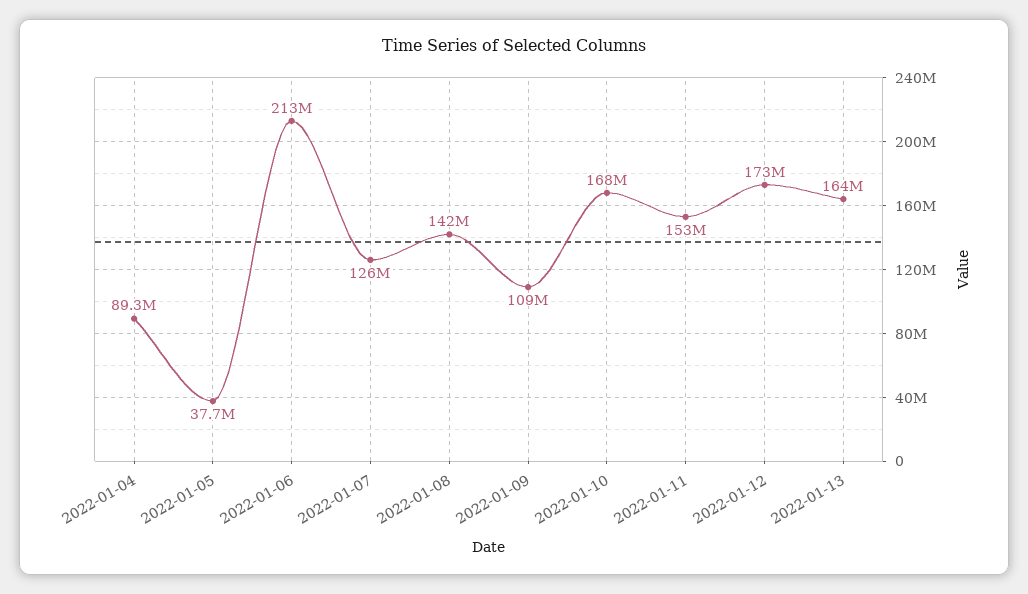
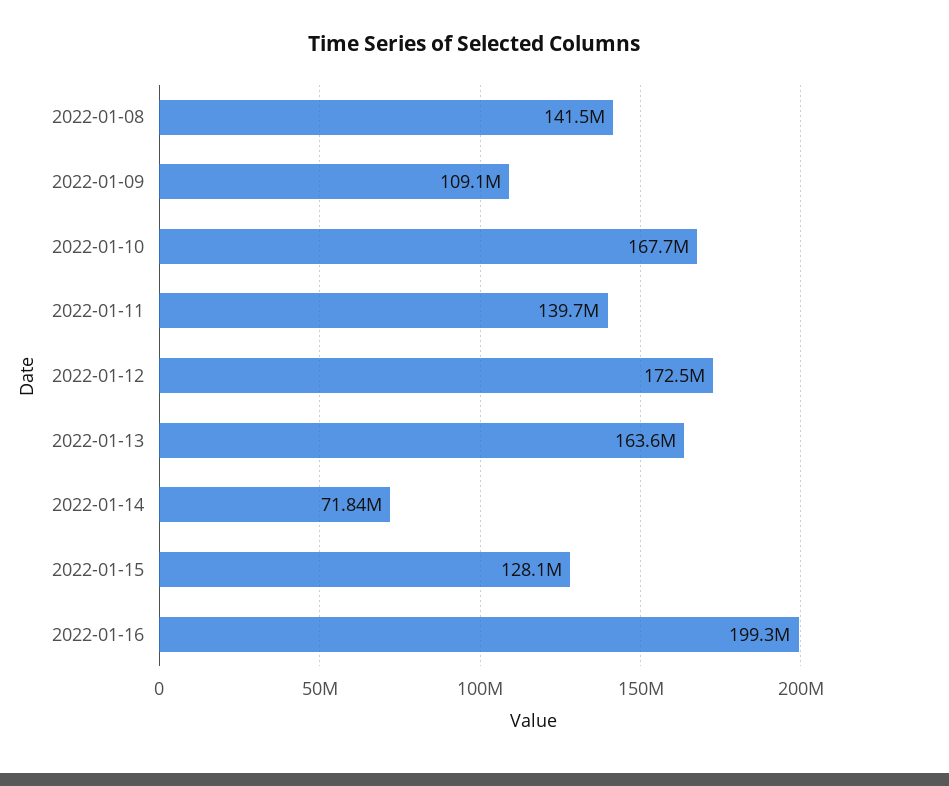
2022-01-04: 89300000 -> none
2022-01-05: 37700000 -> none
2022-01-06: 213000000 -> none
2022-01-07: 126000000 -> none
2022-01-11: 153000000 -> 139700000
2022-01-14: none -> 71840000
2022-01-15: none -> 128100000
2022-01-16: none -> 199300000

